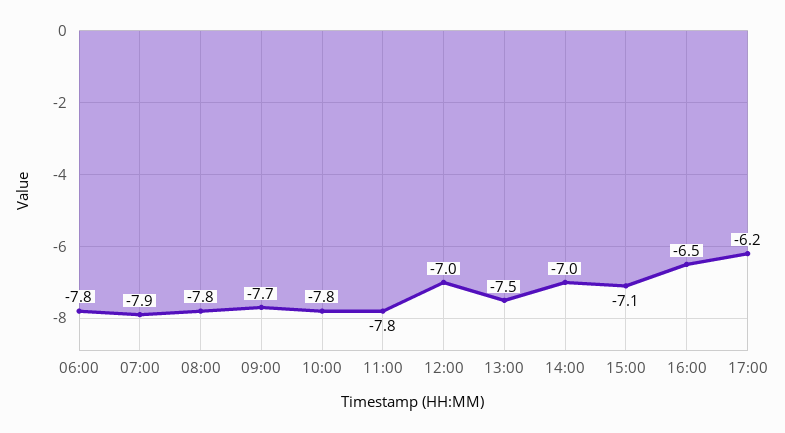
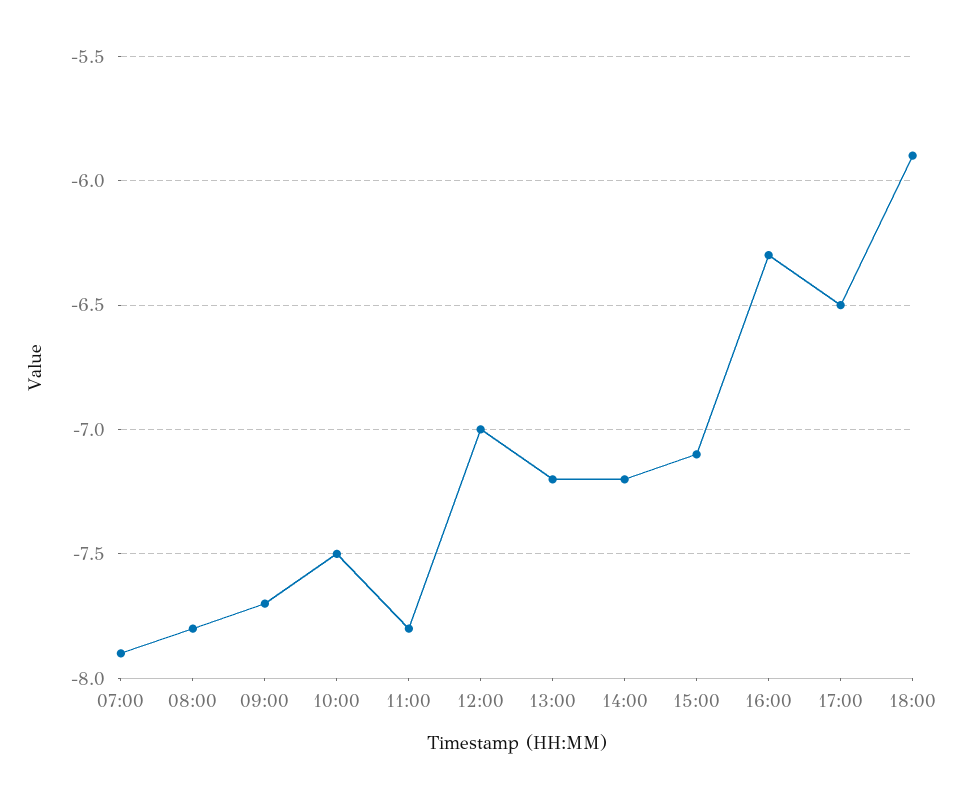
06:00: -7.8 -> none
10:00: -7.8 -> -7.5
13:00: -7.5 -> -7.2
14:00: -7 -> -7.2
16:00: -6.5 -> -6.3
17:00: -6.2 -> -6.5
18:00: none -> -5.9

